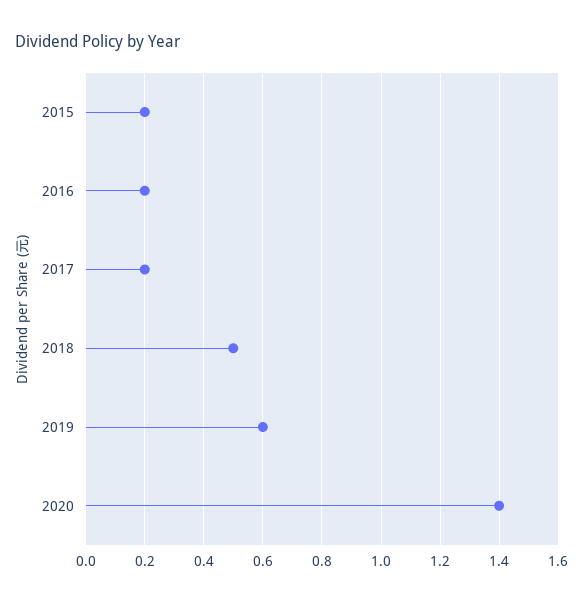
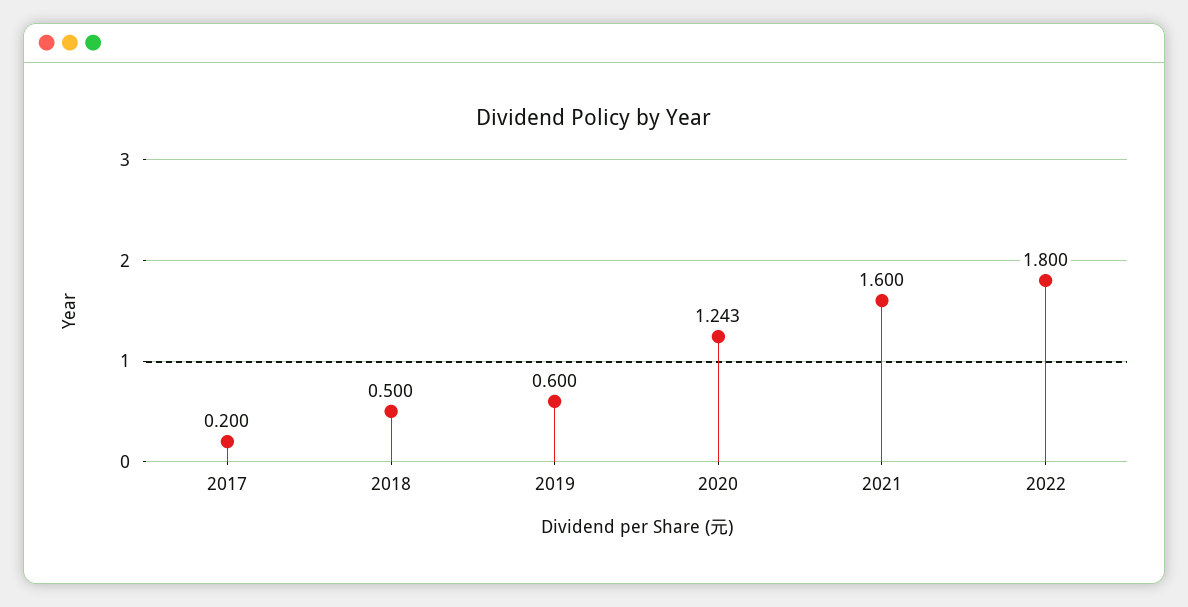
2015: 0.2 -> none
2016: 0.2 -> none
2020: 1.4 -> 1.243
2021: none -> 1.6
2022: none -> 1.8

